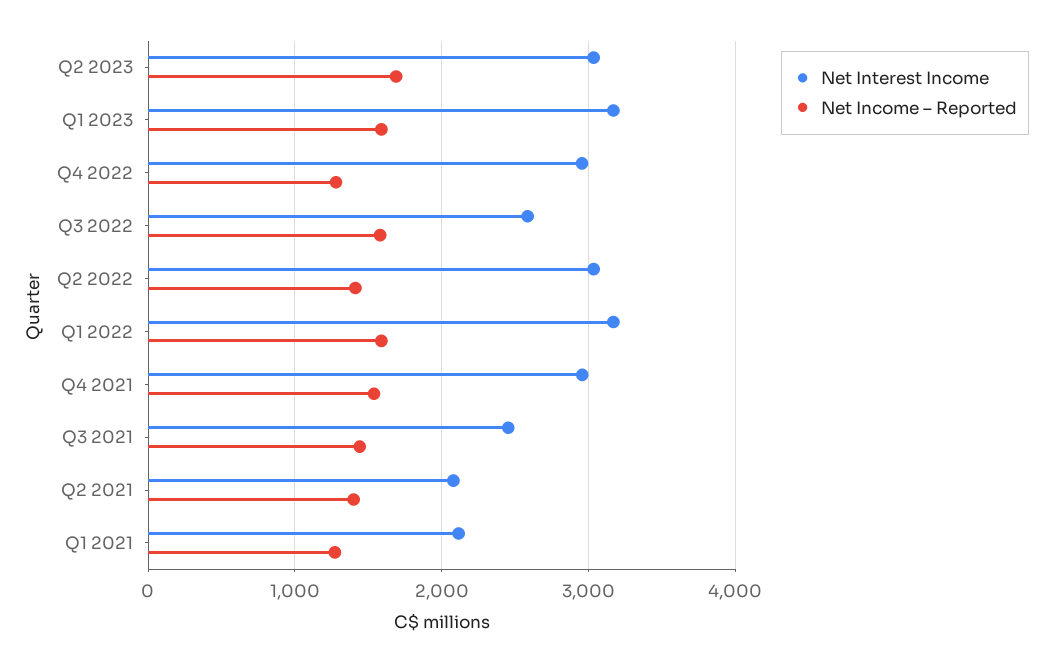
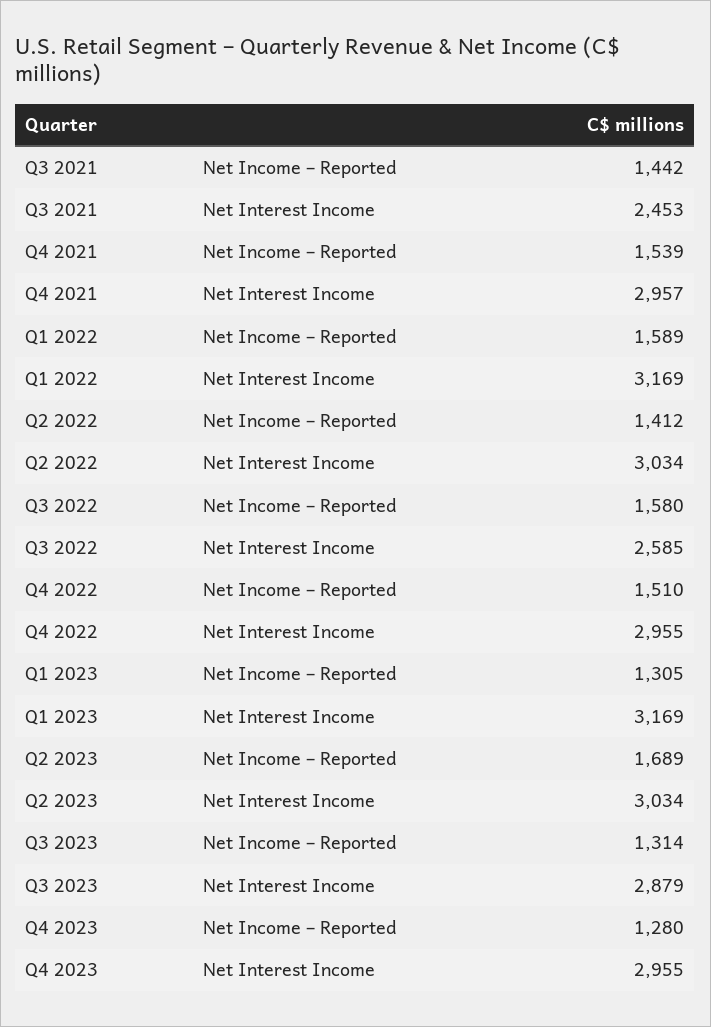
Net Income – Reported, Q1 2023: 1600 -> 1305
Net Income – Reported, Q4 2022: 1300 -> 1510
Net Interest Income, Q2 2021: 2100 -> none
Net Income – Reported, Q2 2021: 1400 -> none
Net Interest Income, Q1 2021: 2100 -> none
Net Income – Reported, Q1 2021: 1300 -> none
Net Income – Reported, Q3 2023: none -> 1314
Net Interest Income, Q3 2023: none -> 2879
Net Income – Reported, Q4 2023: none -> 1280
Net Interest Income, Q4 2023: none -> 2955

